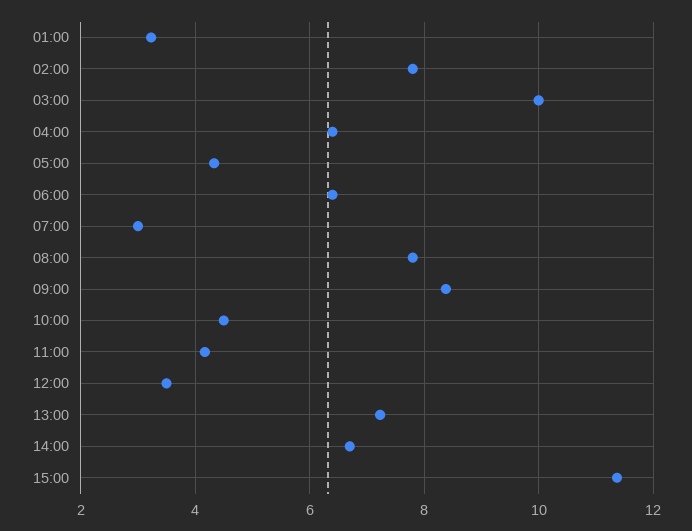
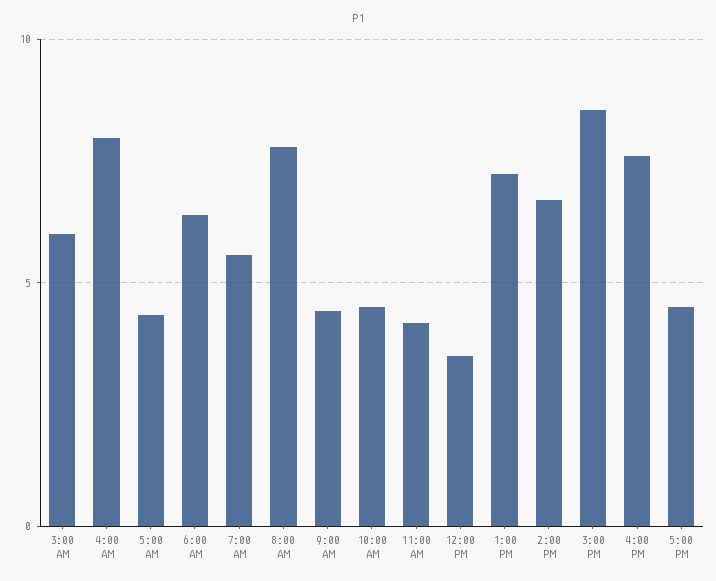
01:00: 3.2 -> none
02:00: 7.8 -> none
03:00: 10 -> 6
04:00: 6.4 -> 8
07:00: 3 -> 5.5
09:00: 8.4 -> 4.5
15:00: 11.4 -> 8.5
4:00 PM: none -> 7.5
5:00 PM: none -> 4.5

